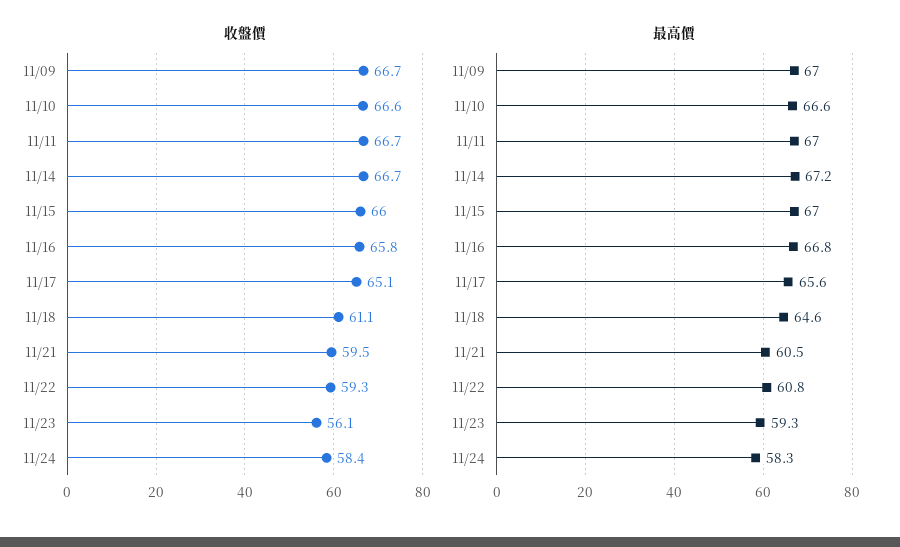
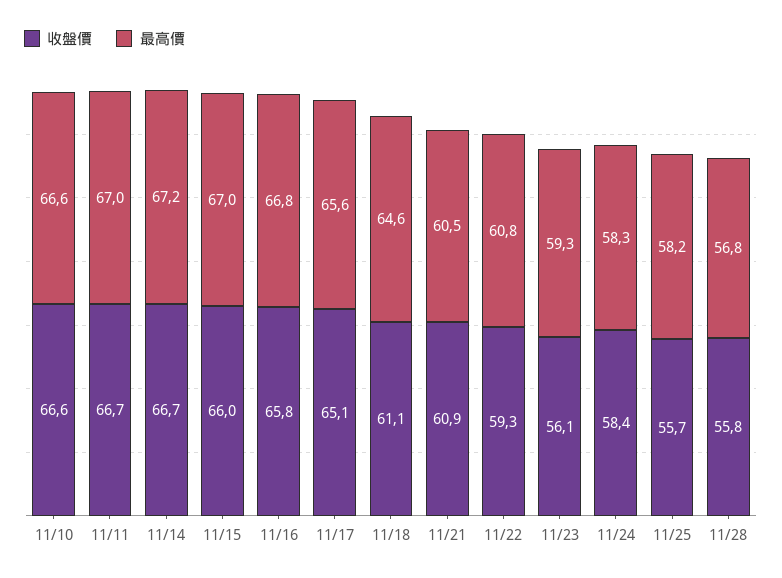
收盤價, 11/09: 66.7 -> none
收盤價, 11/21: 59.5 -> 60.9
最高價, 11/09: 67 -> none
收盤價, 11/25: none -> 55.7
最高價, 11/25: none -> 58.2
收盤價, 11/28: none -> 55.8
最高價, 11/28: none -> 56.8

